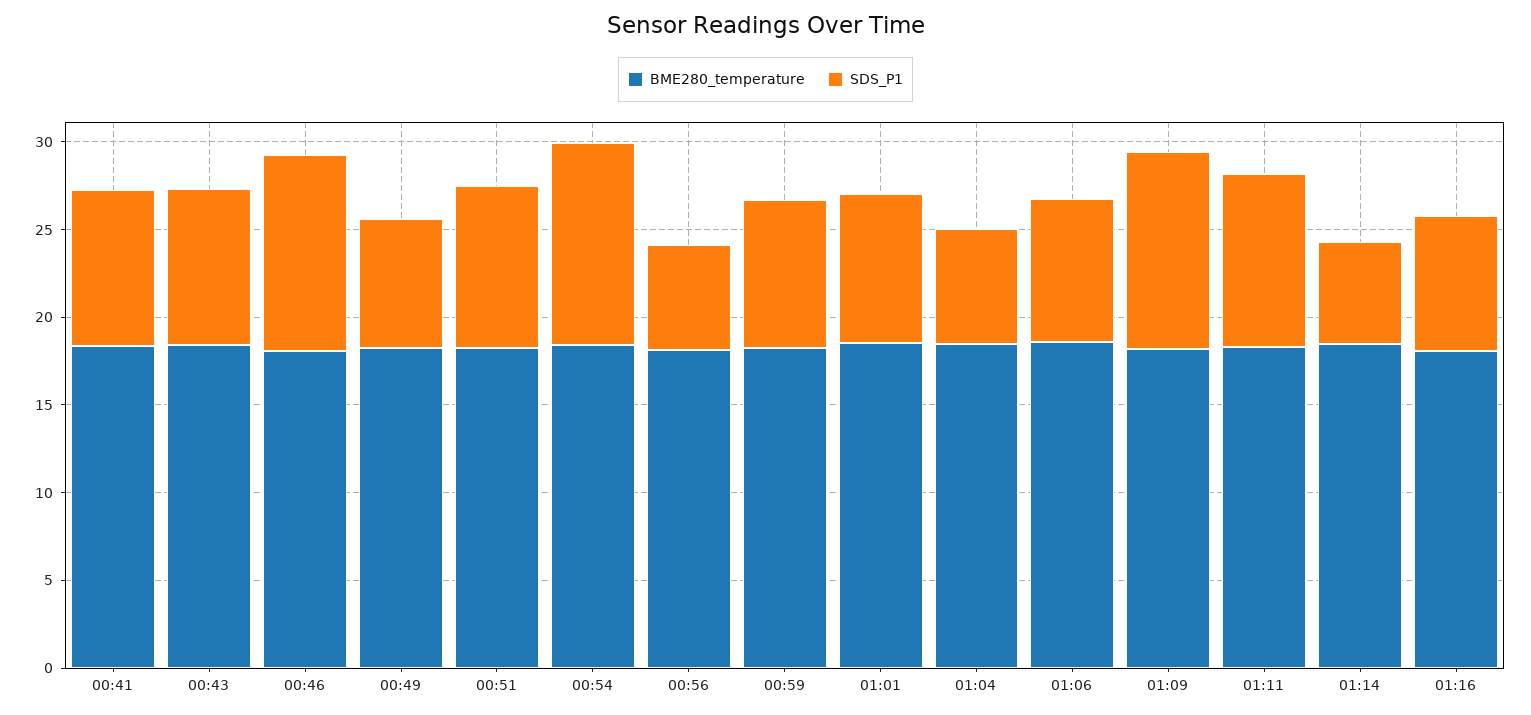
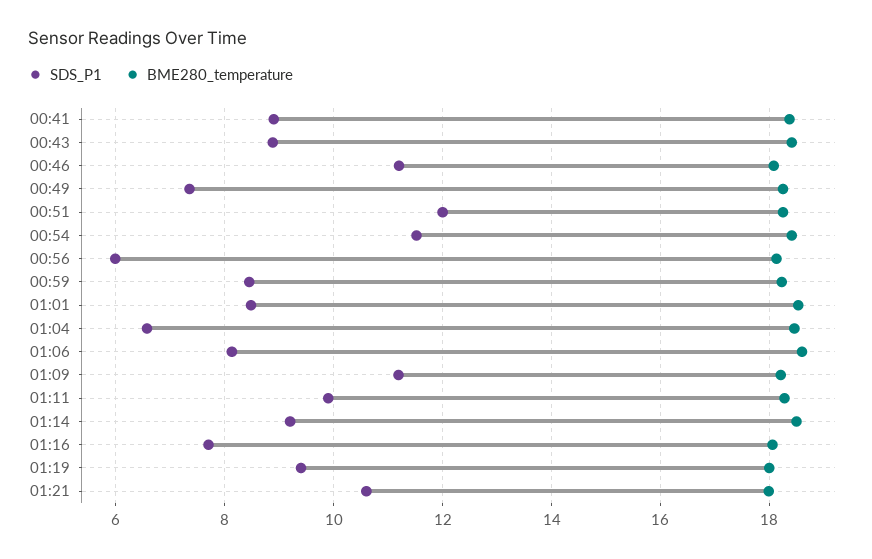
SDS_P1, 00:51: 9 -> 12
SDS_P1, 01:14: 6 -> 9.2
SDS_P1, 01:19: none -> 9.4
BME280_temperature, 01:19: none -> 18
SDS_P1, 01:21: none -> 10.6
BME280_temperature, 01:21: none -> 18

